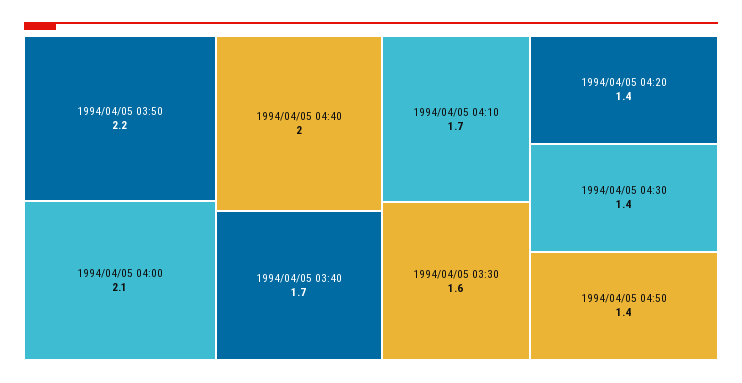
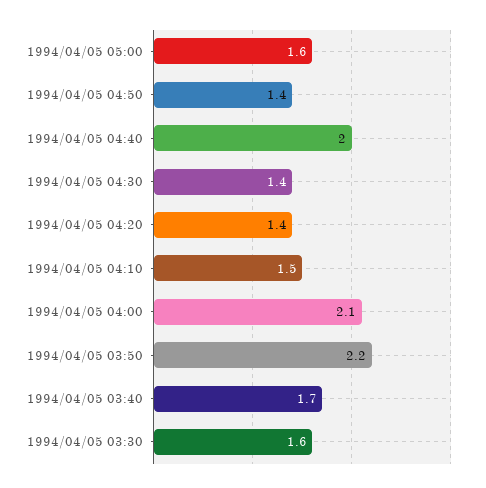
1994/04/05 04:10: 1.7 -> 1.5
1994/04/05 05:00: none -> 1.6

